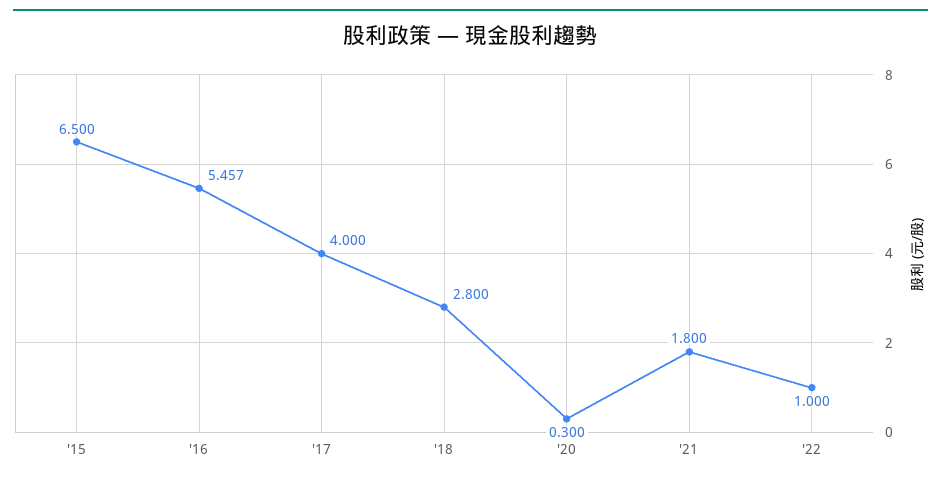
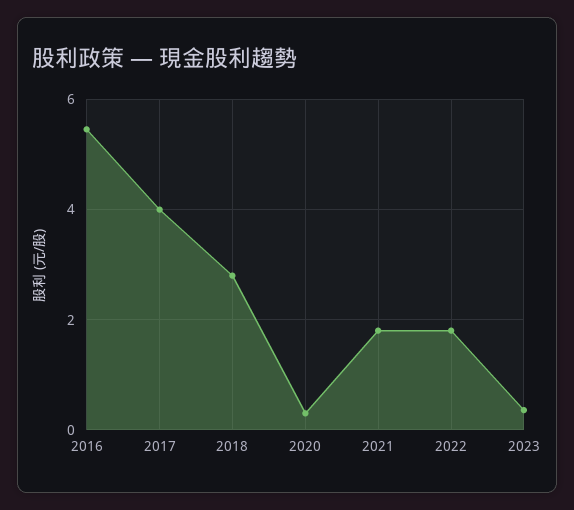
'15: 6.5 -> none
'22: 1 -> 1.8
2023: none -> 0.4

